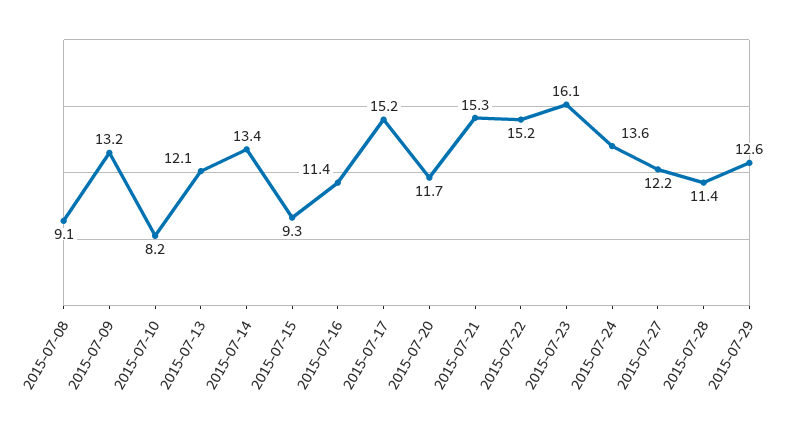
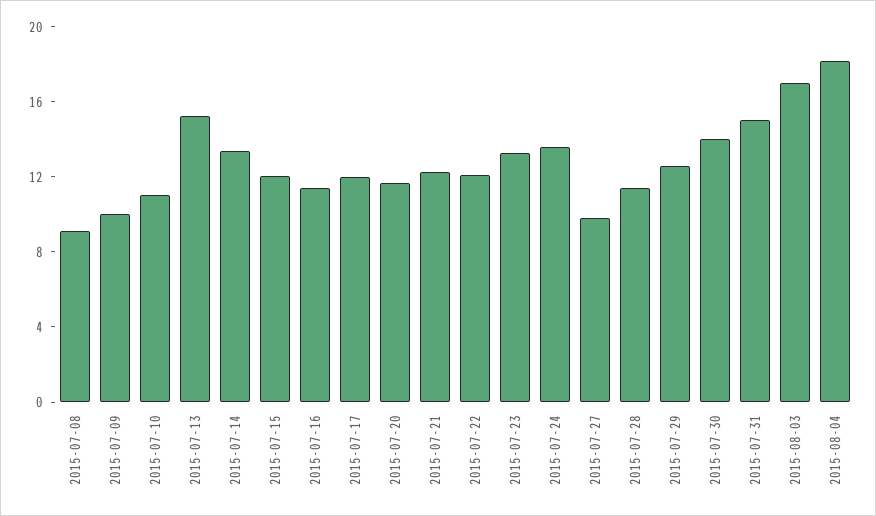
2015-07-09: 13.2 -> 10
2015-07-10: 8.2 -> 11
2015-07-13: 12.1 -> 15
2015-07-15: 9.3 -> 12
2015-07-17: 15.2 -> 12
2015-07-21: 15.3 -> 12
2015-07-22: 15.2 -> 12
2015-07-23: 16.1 -> 13
2015-07-27: 12.2 -> 10
2015-07-30: none -> 14
2015-07-31: none -> 15
2015-08-03: none -> 17
2015-08-04: none -> 18

